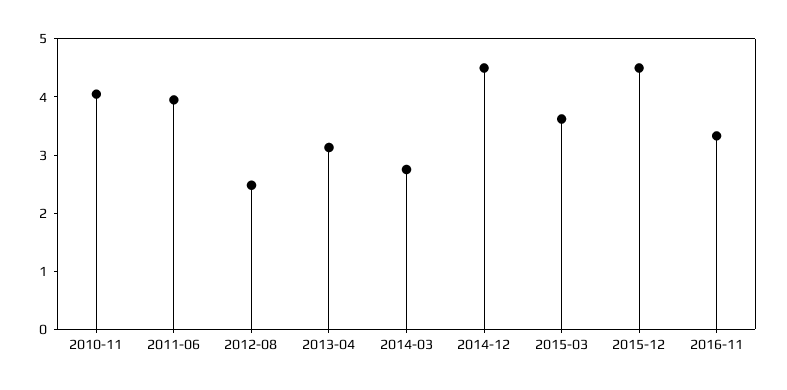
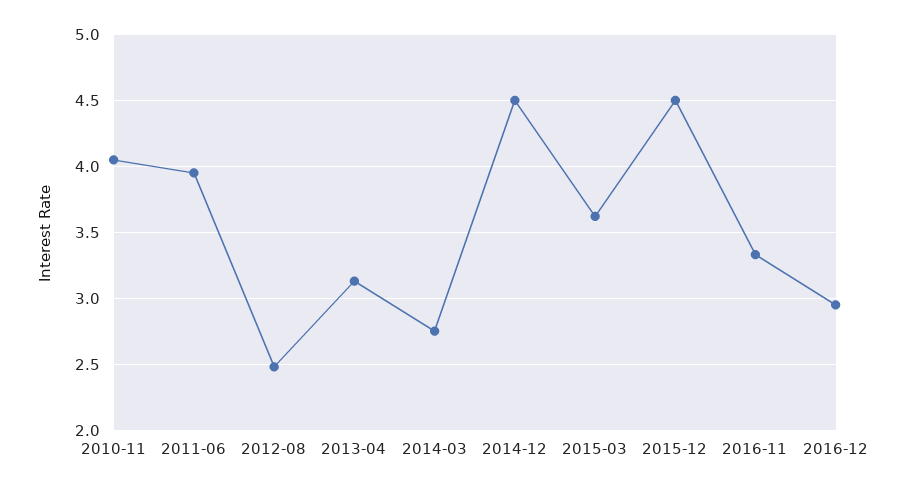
2016-12: none -> 2.95

